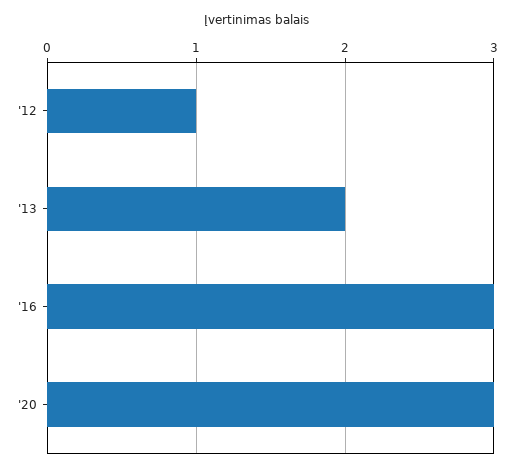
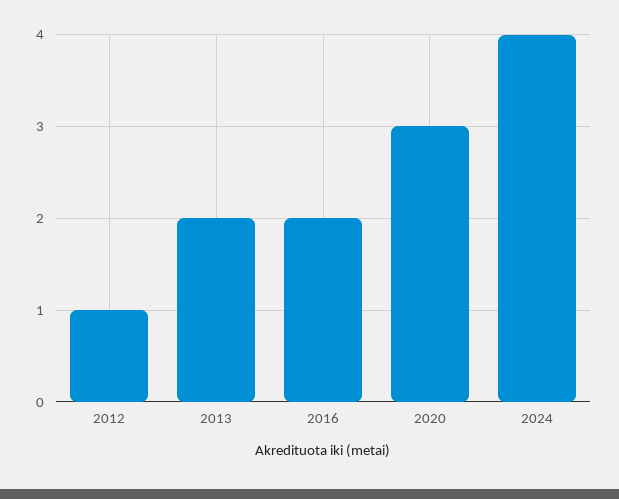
'16: 3 -> 2
2024: none -> 4

